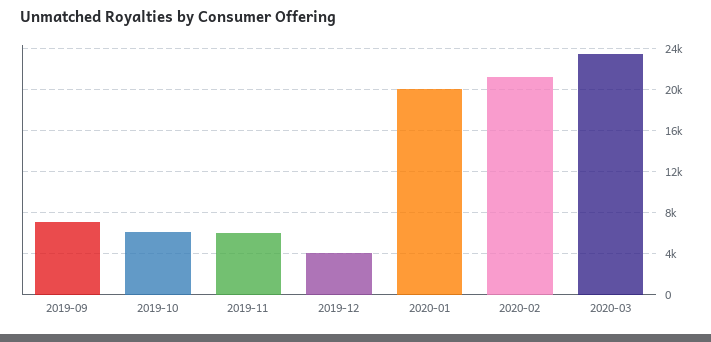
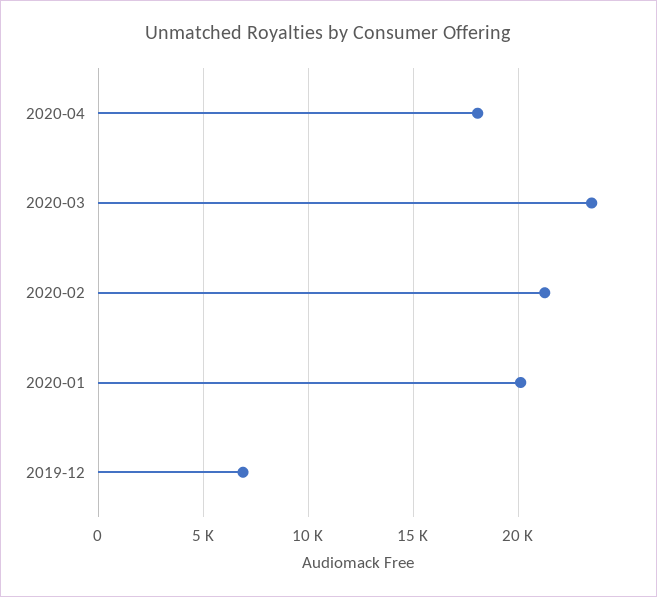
2019-09: 7000 -> none
2019-10: 6000 -> none
2019-11: 6000 -> none
2019-12: 4000 -> 7000
2020-04: none -> 18000

